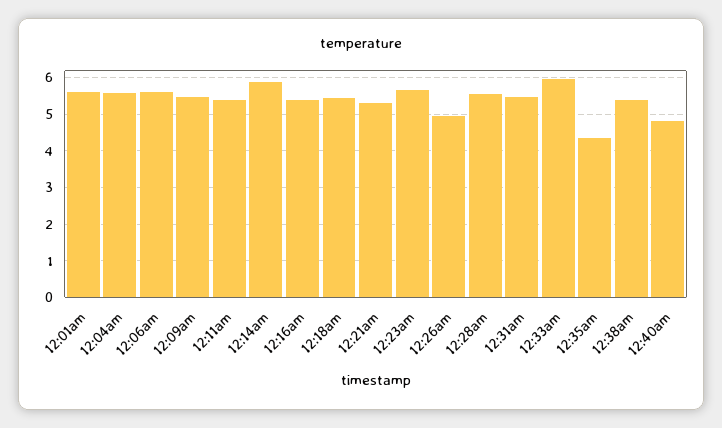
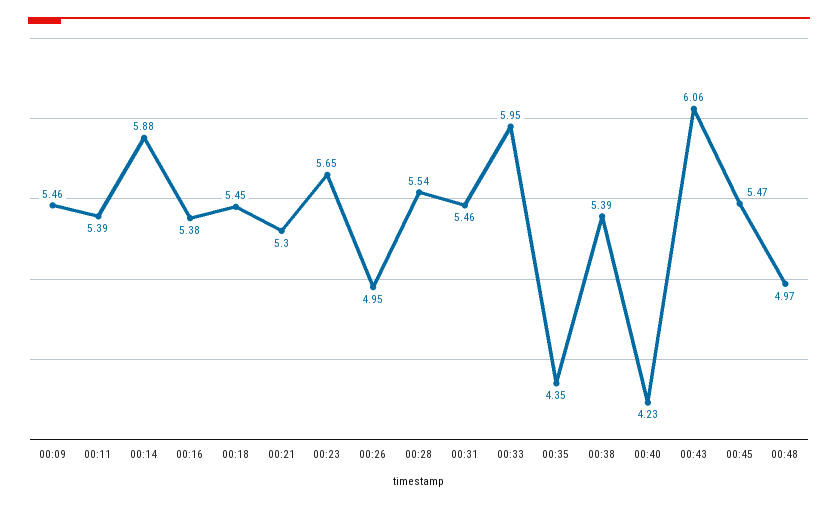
12:01am: 5.6 -> none
12:04am: 5.6 -> none
12:06am: 5.6 -> none
12:40am: 4.8 -> 4.23
00:43: none -> 6.06
00:45: none -> 5.47
00:48: none -> 4.97

